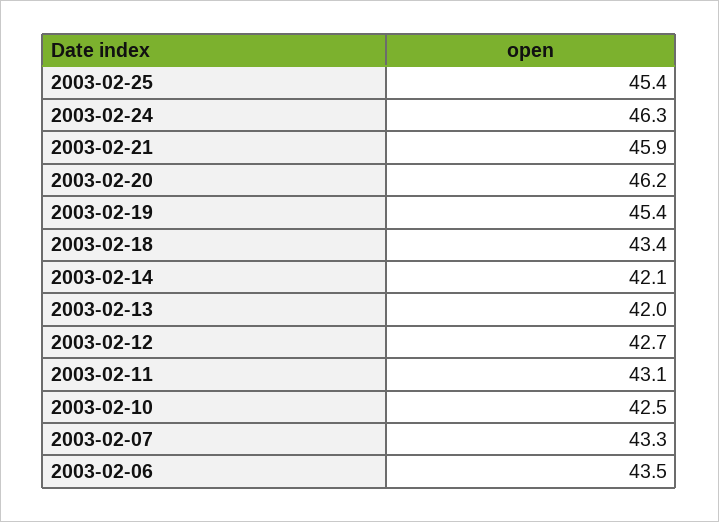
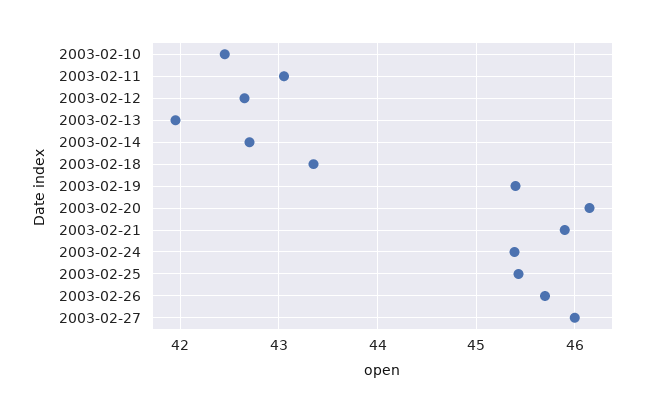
2003-02-24: 46.3 -> 45.4
2003-02-14: 42.1 -> 42.7
2003-02-07: 43.3 -> none
2003-02-06: 43.5 -> none
2003-02-26: none -> 45.7
2003-02-27: none -> 46

